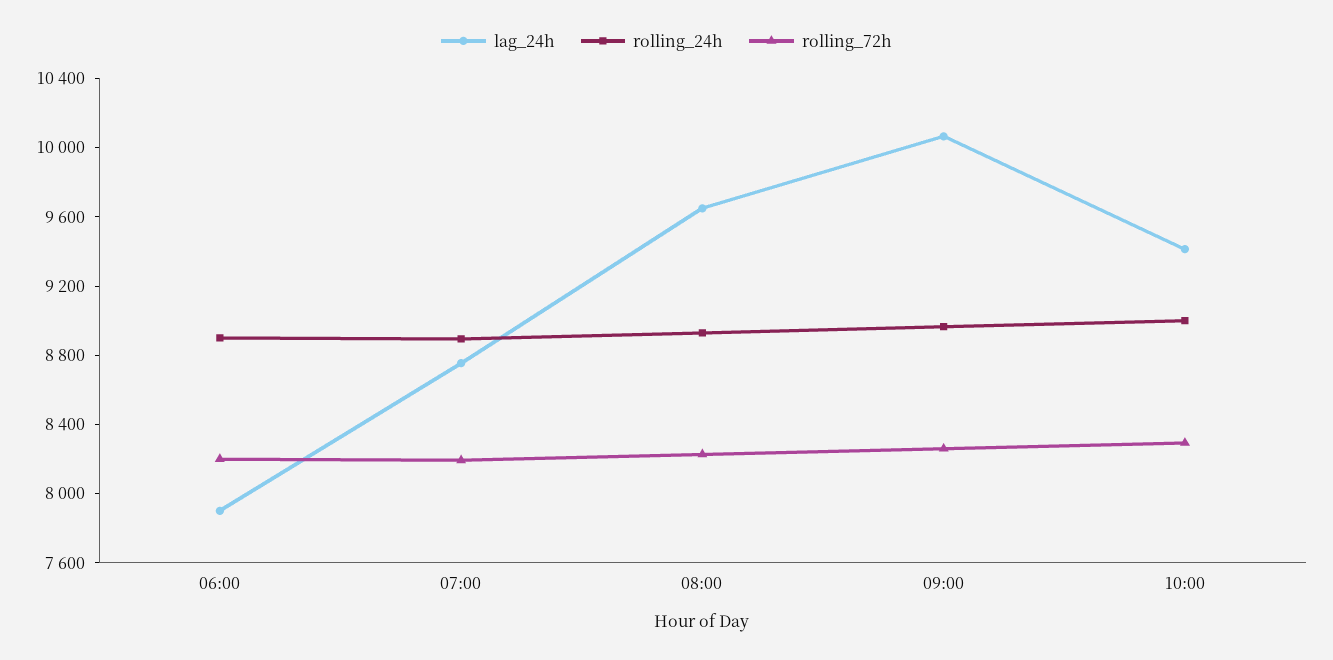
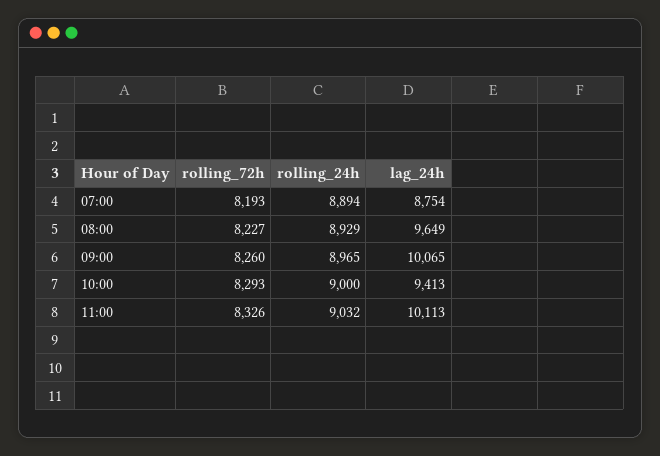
lag_24h, 06:00: 7900 -> none
rolling_24h, 06:00: 8900 -> none
rolling_72h, 06:00: 8200 -> none
rolling_72h, 11:00: none -> 8326
rolling_24h, 11:00: none -> 9032
lag_24h, 11:00: none -> 10113

